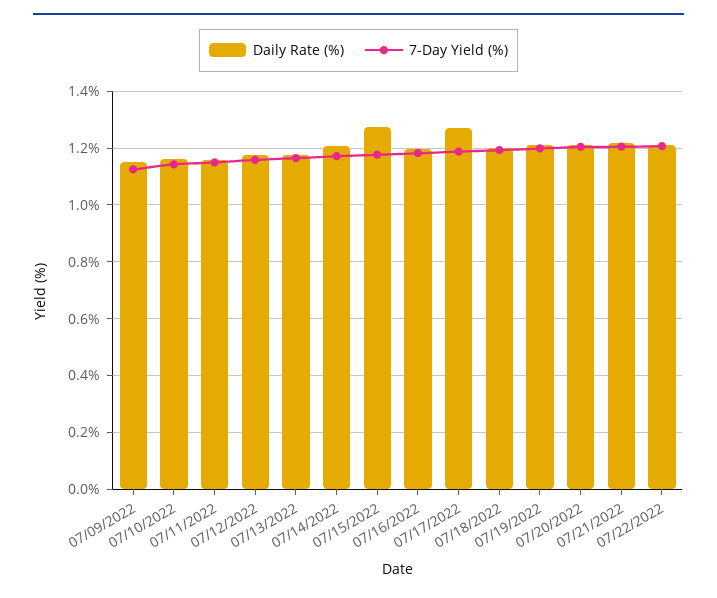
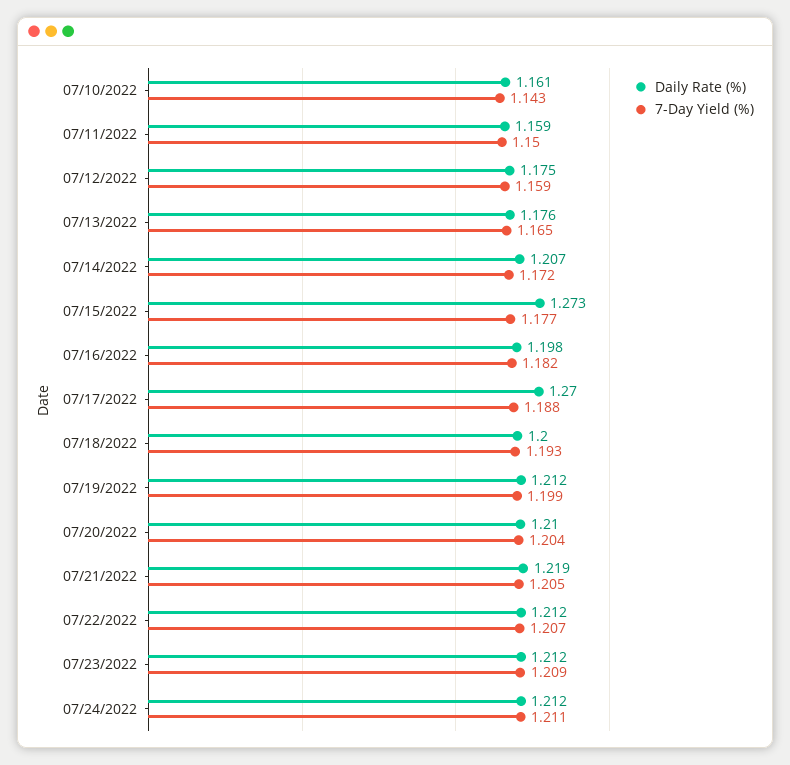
Daily Rate (%), 07/09/2022: 1.15 -> none
7-Day Yield (%), 07/09/2022: 1.125 -> none
Daily Rate (%), 07/23/2022: none -> 1.212
7-Day Yield (%), 07/23/2022: none -> 1.209
Daily Rate (%), 07/24/2022: none -> 1.212
7-Day Yield (%), 07/24/2022: none -> 1.211

